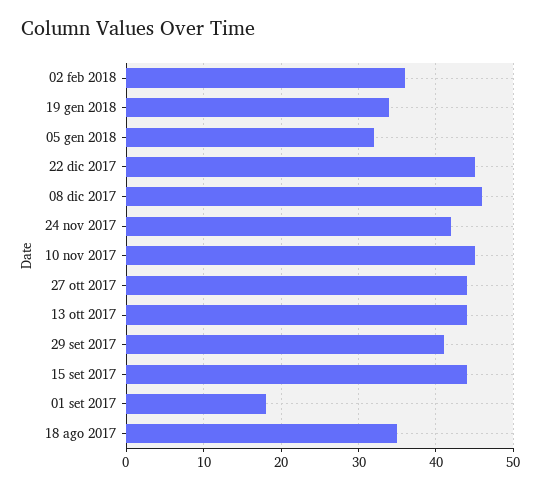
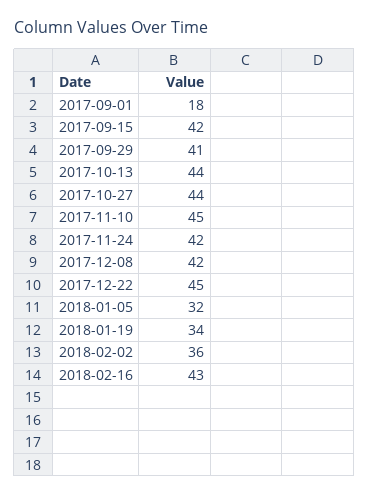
08 dic 2017: 46 -> 42
15 set 2017: 44 -> 42
18 ago 2017: 35 -> none
2018-02-16: none -> 43

